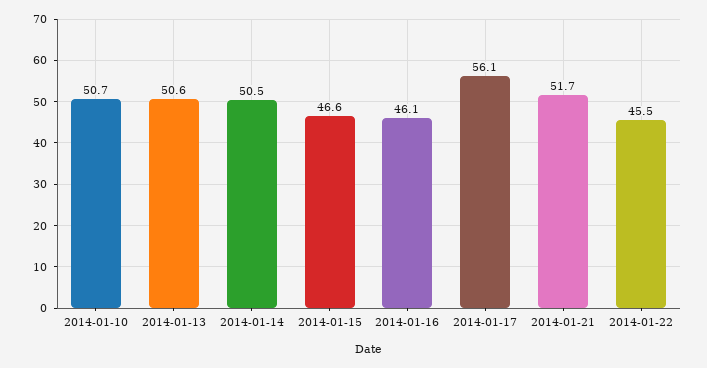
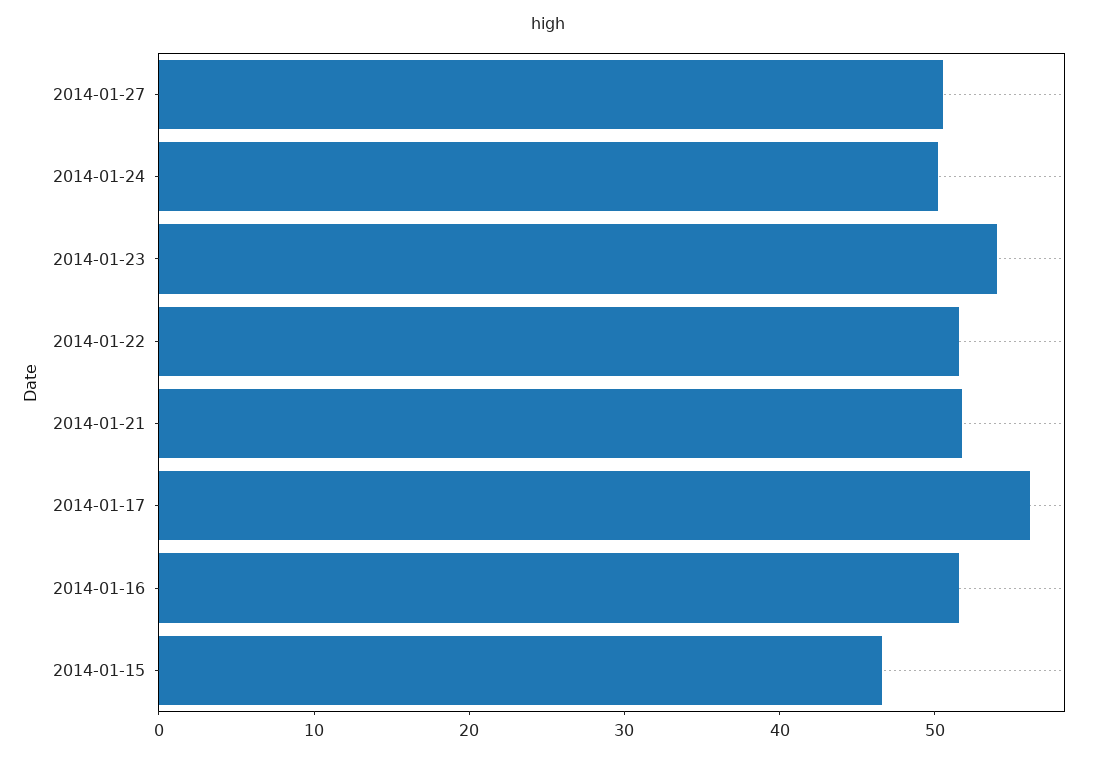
2014-01-10: 50.7 -> none
2014-01-13: 50.6 -> none
2014-01-14: 50.5 -> none
2014-01-16: 46.1 -> 52
2014-01-22: 45.5 -> 52
2014-01-27: none -> 50
2014-01-24: none -> 50
2014-01-23: none -> 54

